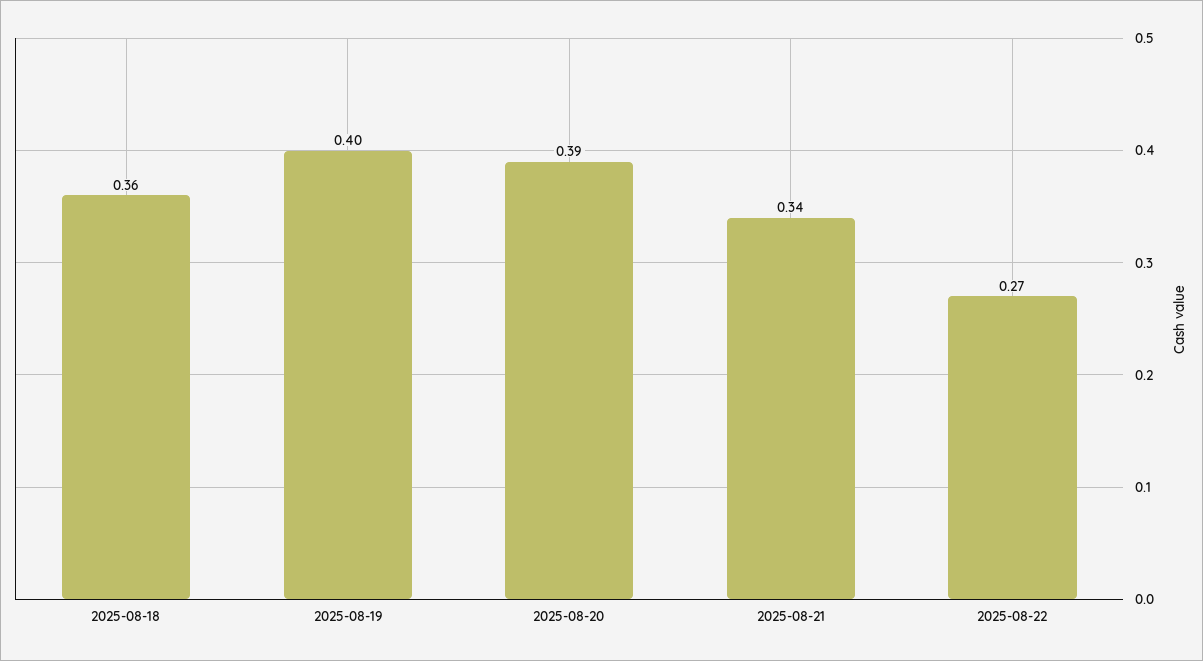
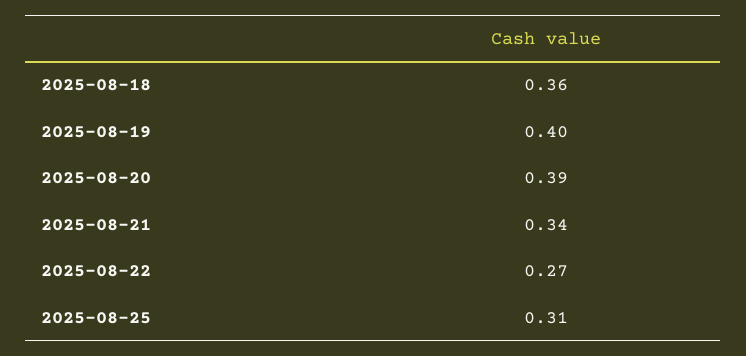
2025-08-25: none -> 0.31

